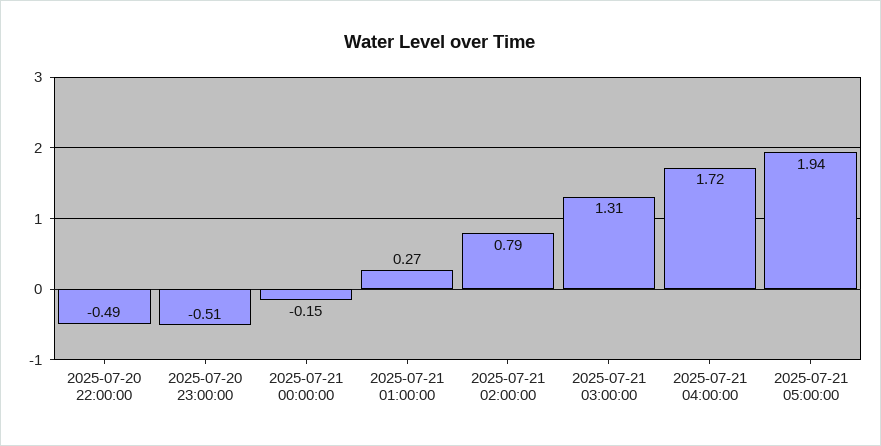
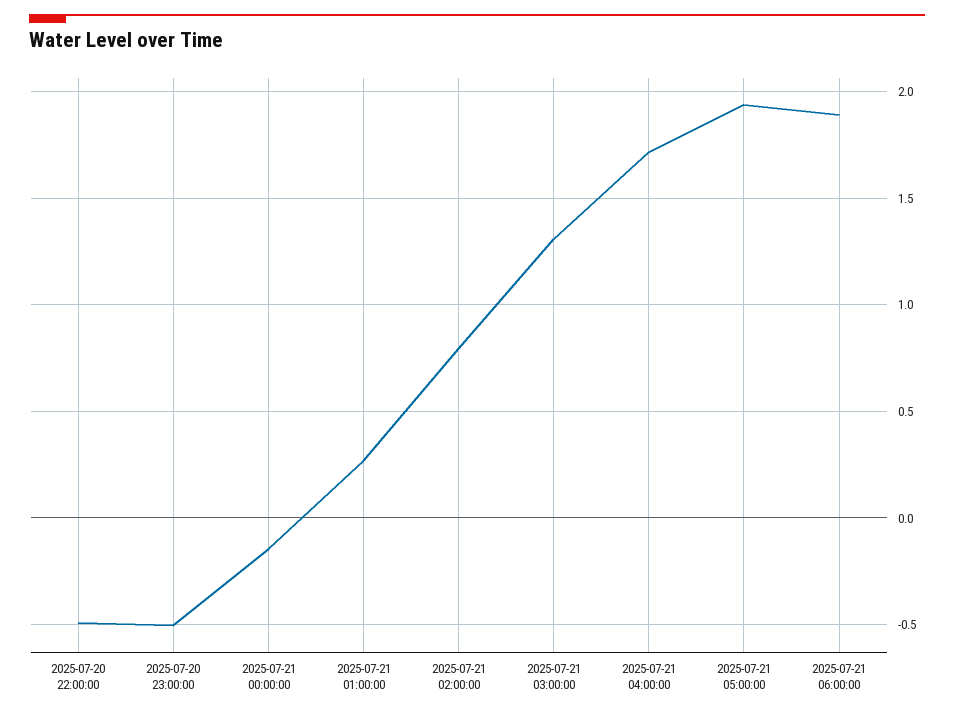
2025-07-21 06:00:00: none -> 1.9

